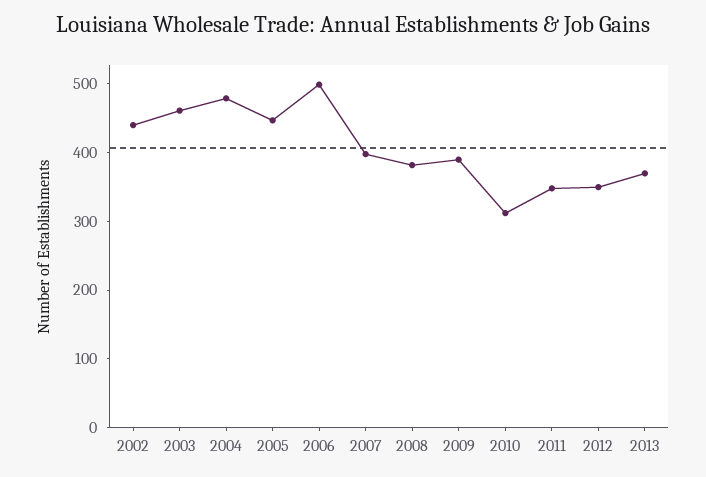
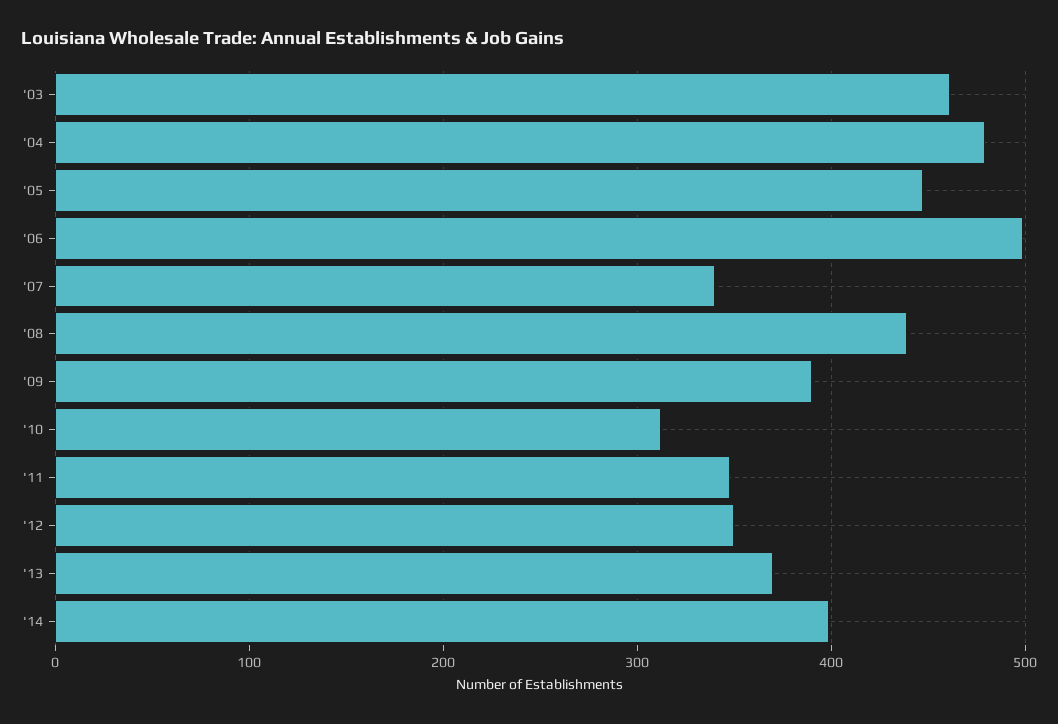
2002: 440 -> none
2007: 400 -> 340
2008: 380 -> 440
'14: none -> 400

